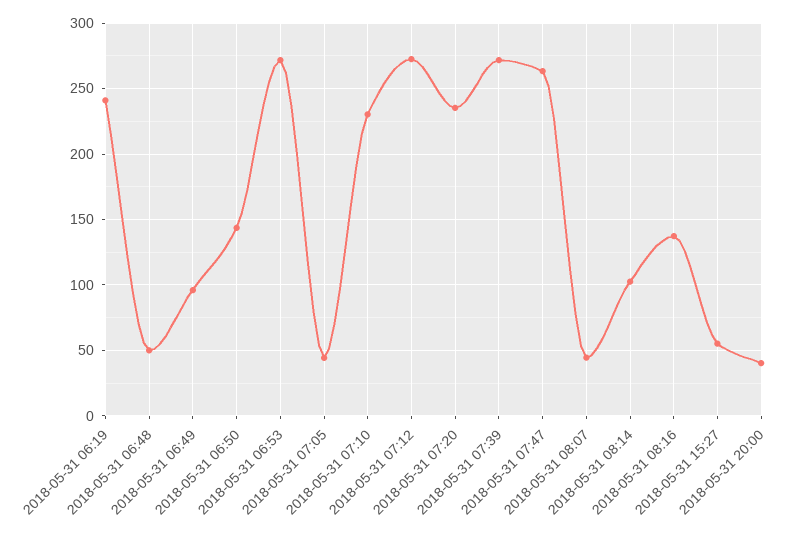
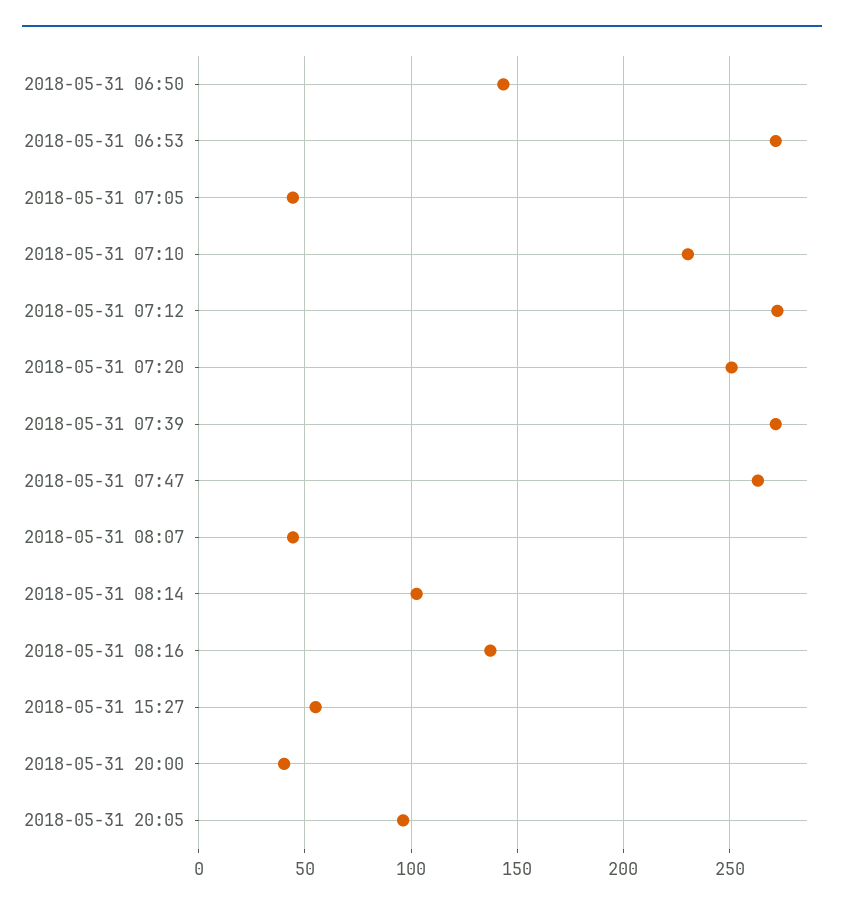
2018-05-31 06:19: 240 -> none
2018-05-31 06:48: 50 -> none
2018-05-31 06:49: 95 -> none
2018-05-31 07:20: 235 -> 250
2018-05-31 20:05: none -> 95

